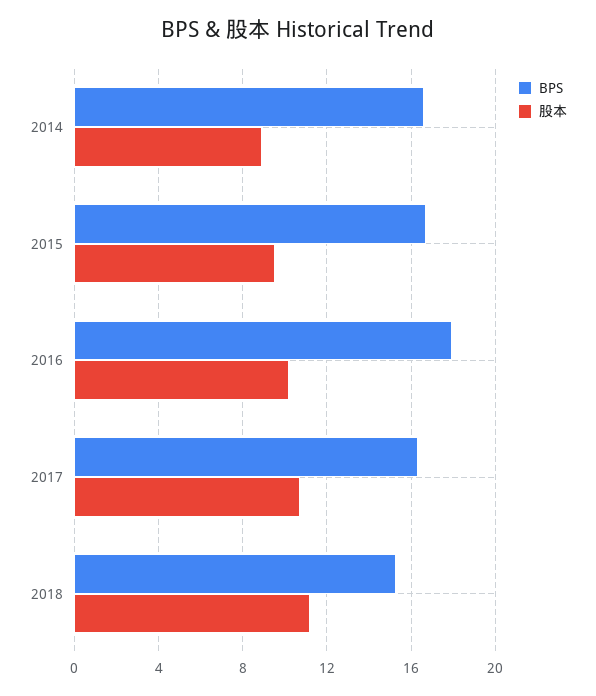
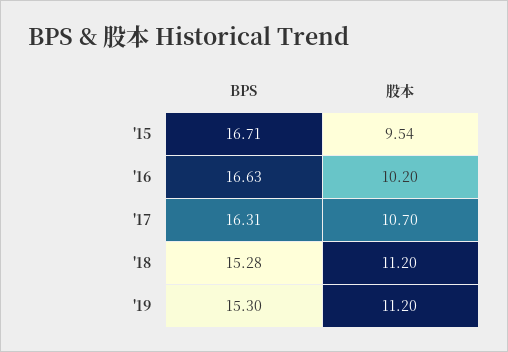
BPS, 2014: 16.5 -> none
股本, 2014: 9 -> none
BPS, 2016: 18 -> 16.63
BPS, '19: none -> 15.3
股本, '19: none -> 11.2

